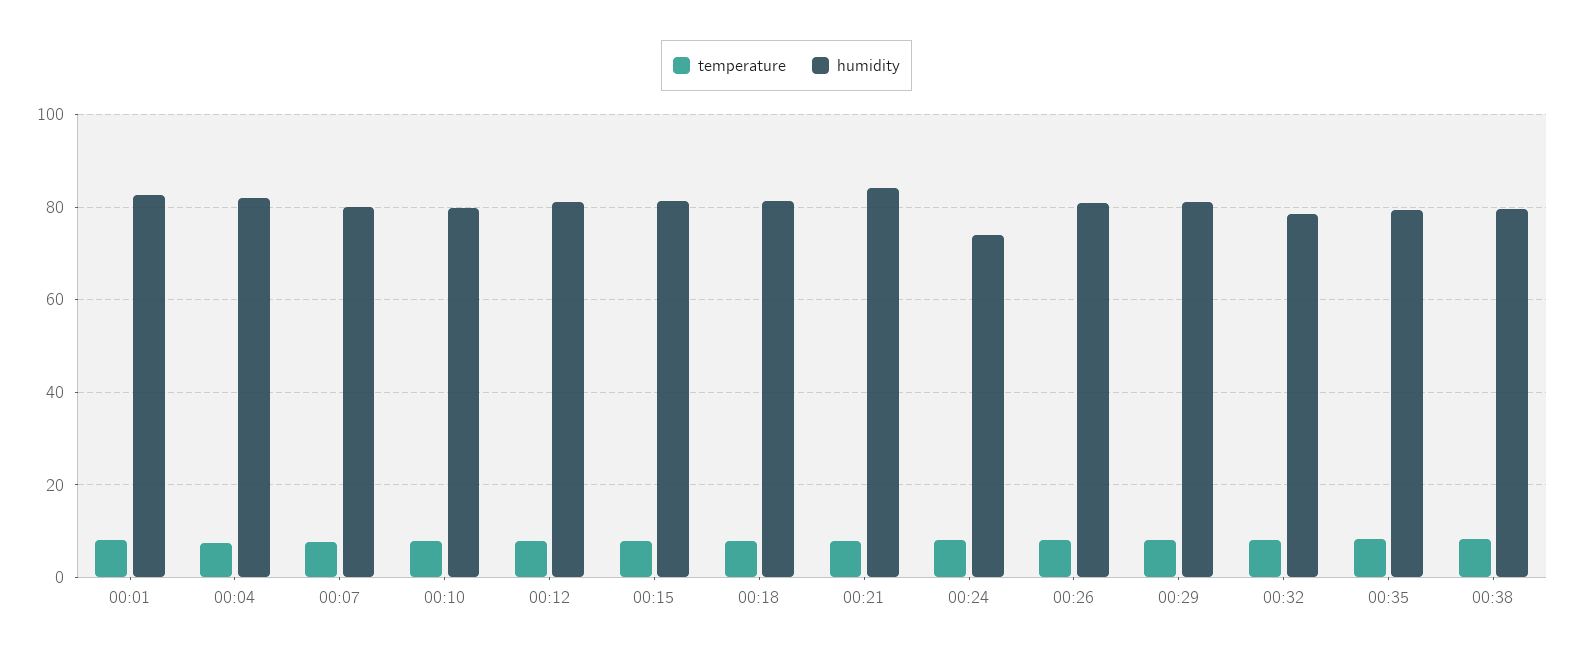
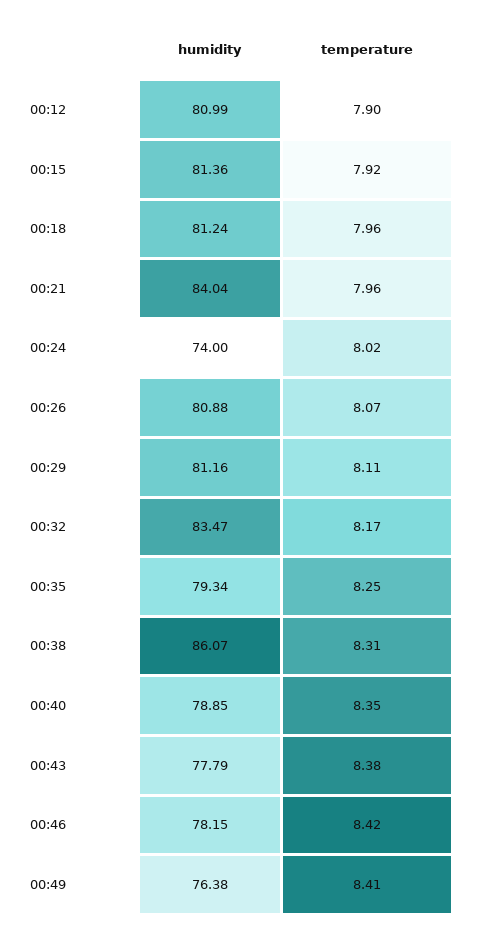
temperature, 00:01: 8 -> none
humidity, 00:01: 82 -> none
temperature, 00:04: 8 -> none
humidity, 00:04: 82 -> none
temperature, 00:07: 8 -> none
humidity, 00:07: 80 -> none
temperature, 00:10: 8 -> none
humidity, 00:10: 80 -> none
humidity, 00:32: 78 -> 83.47
humidity, 00:38: 80 -> 86.07
humidity, 00:40: none -> 78.85
temperature, 00:40: none -> 8.35
humidity, 00:43: none -> 77.79
temperature, 00:43: none -> 8.38
humidity, 00:46: none -> 78.15
temperature, 00:46: none -> 8.42
humidity, 00:49: none -> 76.38
temperature, 00:49: none -> 8.41

